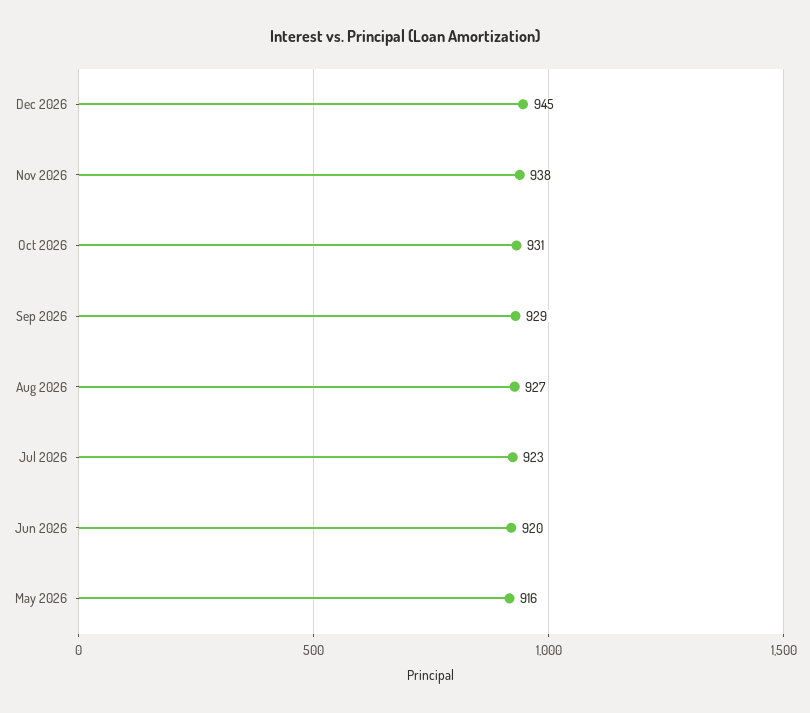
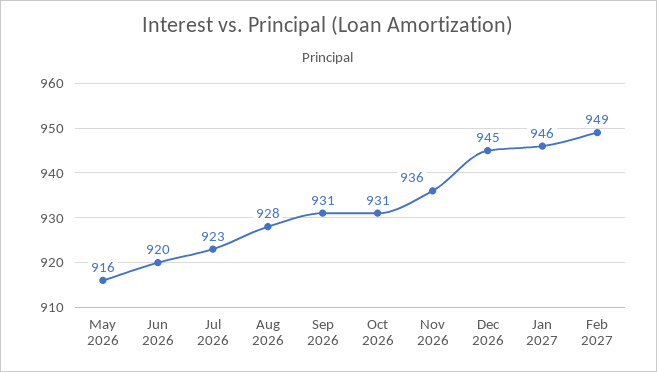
Nov 2026: 938 -> 936
Sep 2026: 929 -> 931
Aug 2026: 927 -> 928
Jan 2027: none -> 946
Feb 2027: none -> 949

